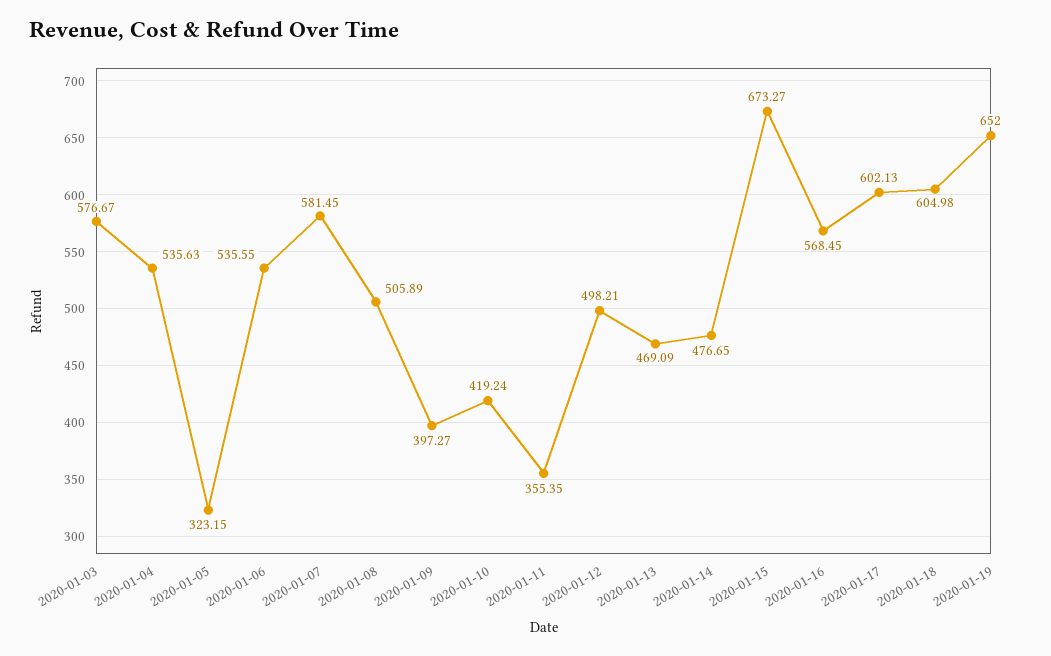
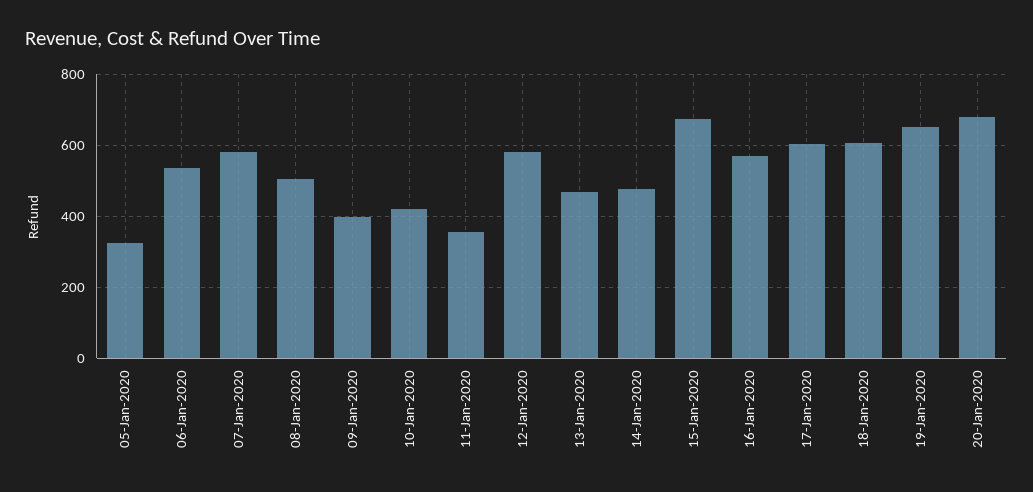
2020-01-03: 576.67 -> none
2020-01-04: 535.63 -> none
2020-01-12: 498.21 -> 580
20-Jan-2020: none -> 680

